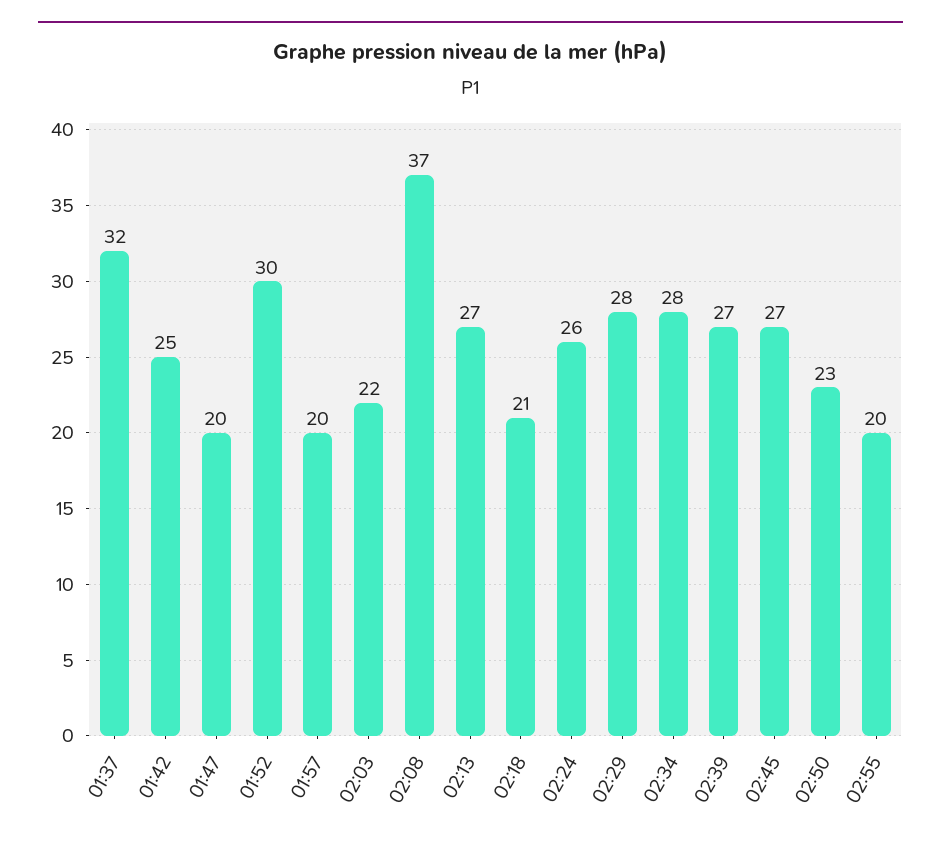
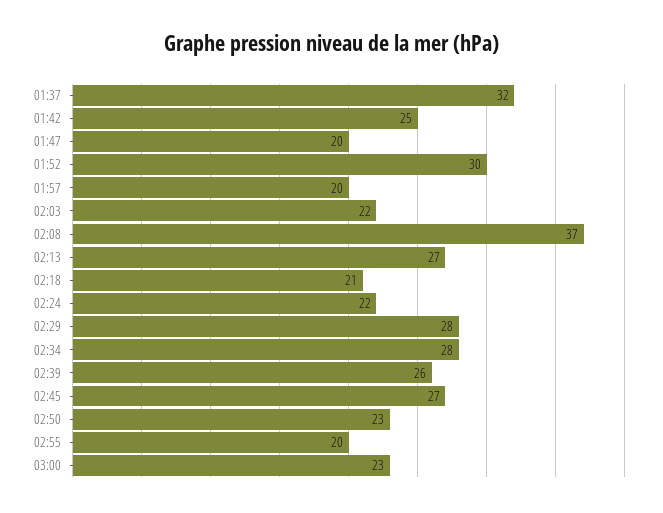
02:24: 26 -> 22
02:39: 27 -> 26
03:00: none -> 23

